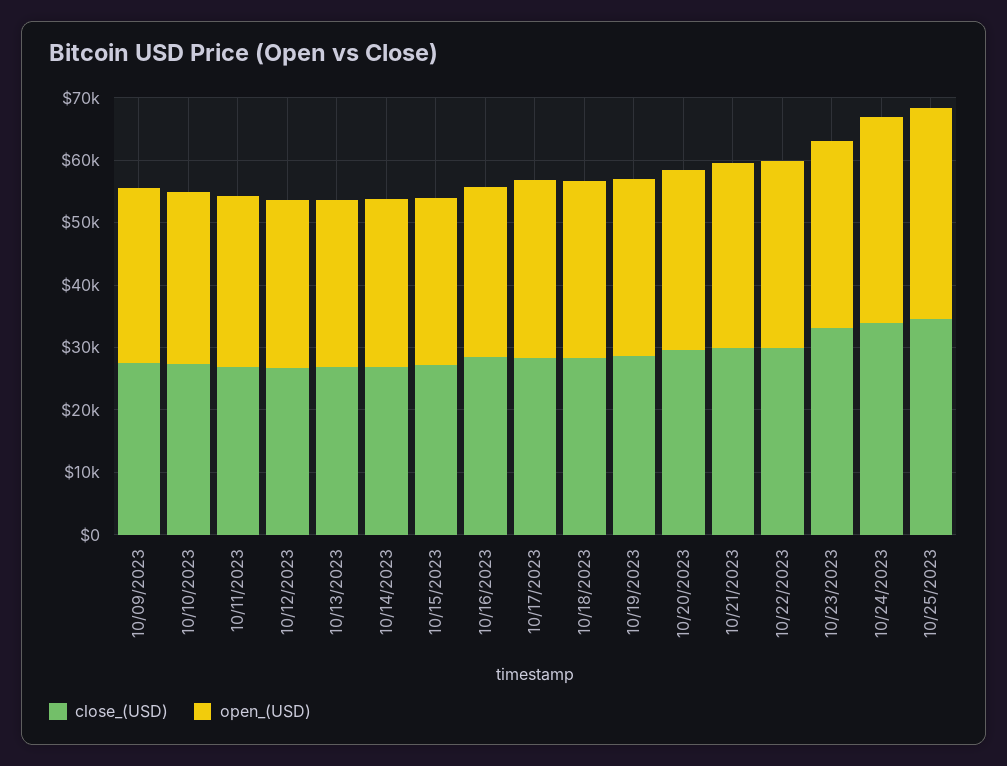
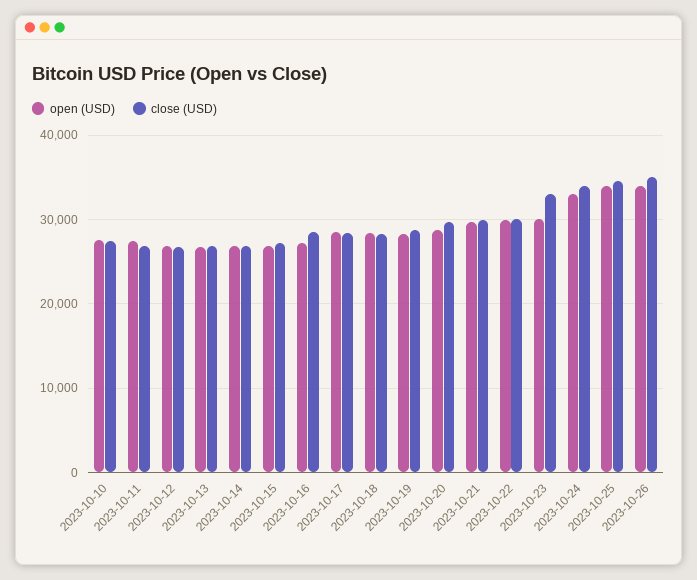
close_(USD), 10/09/2023: 28000 -> none
open_(USD), 10/09/2023: 28000 -> none
open_(USD), 2023-10-26: none -> 34000
close_(USD), 2023-10-26: none -> 35000

